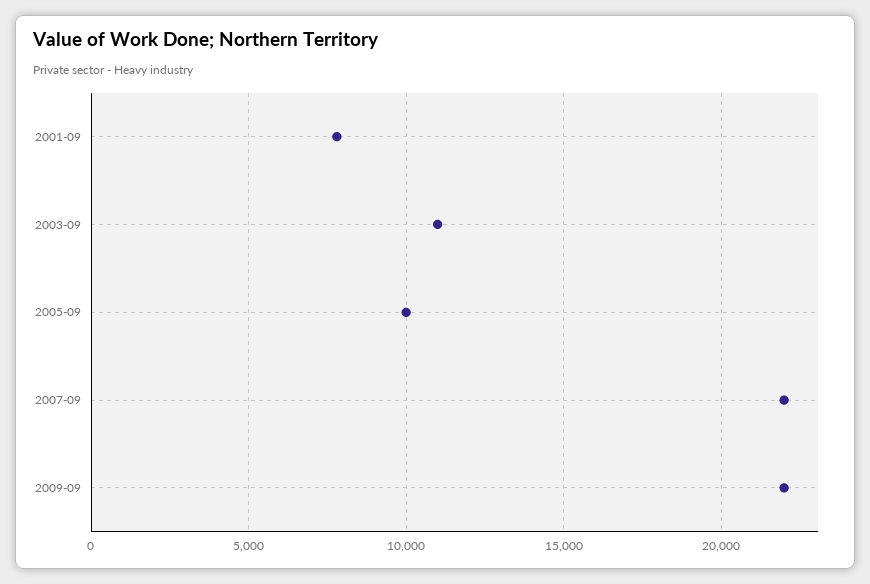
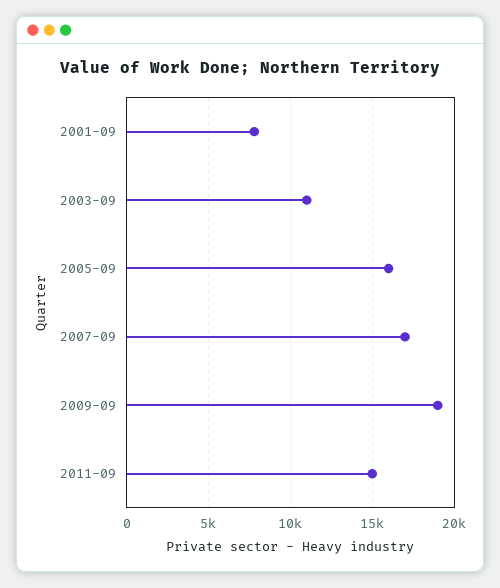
2005-09: 10000 -> 16000
2007-09: 22000 -> 17000
2009-09: 22000 -> 19000
2011-09: none -> 15000

